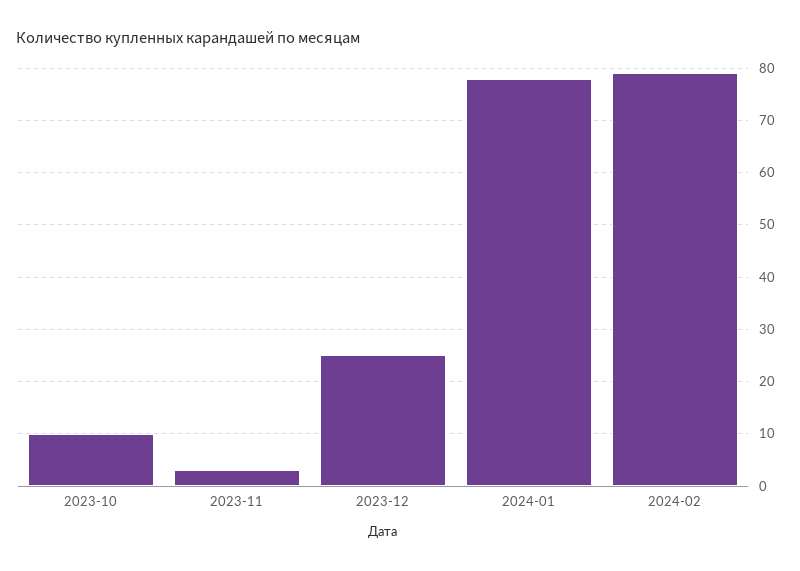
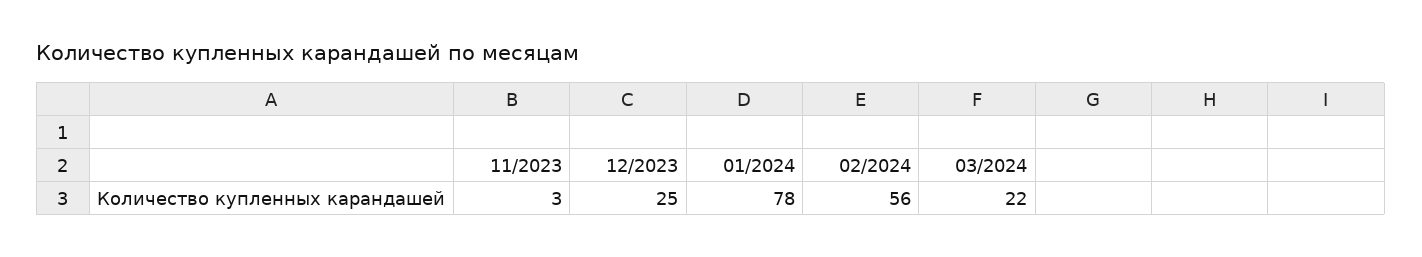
2023-10: 10 -> none
2024-02: 80 -> 56
03/2024: none -> 22

